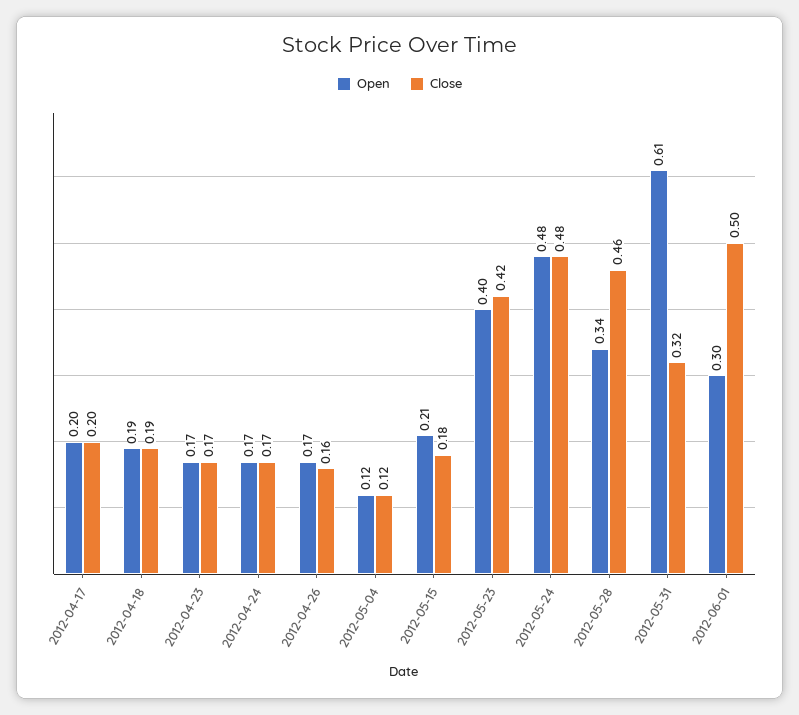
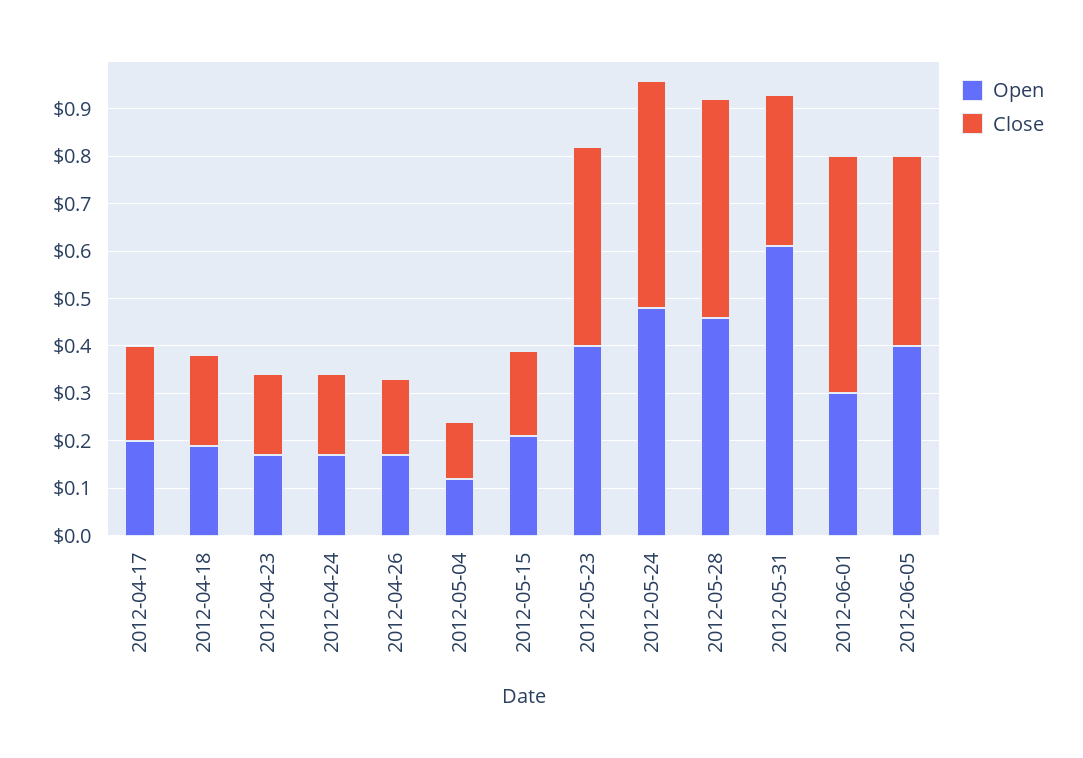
Open, 2012-05-28: 0.34 -> 0.45
Open, 2012-06-05: none -> 0.4
Close, 2012-06-05: none -> 0.4

